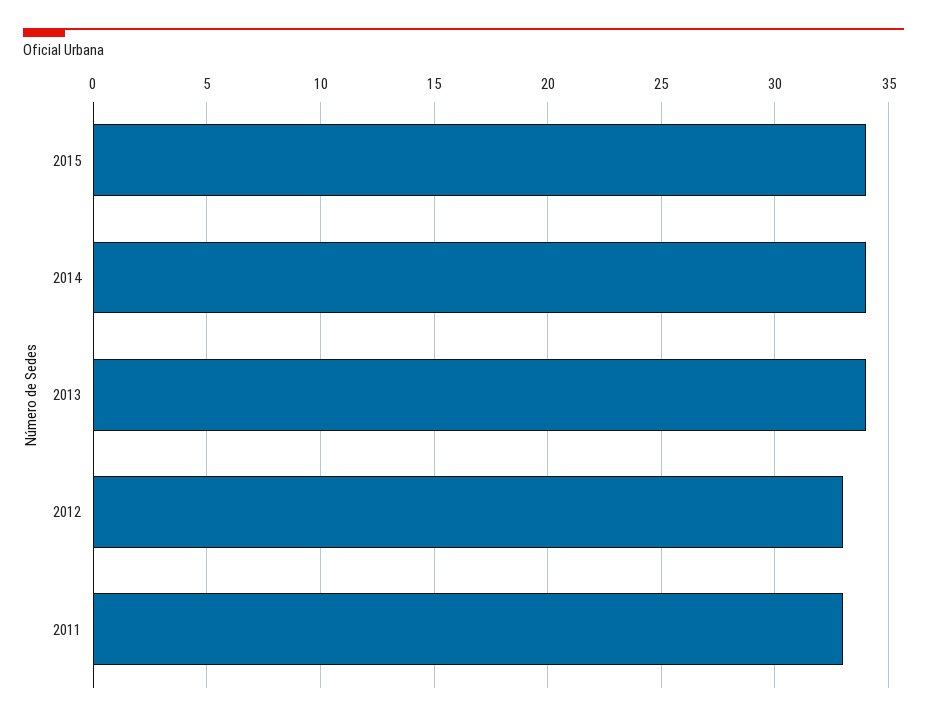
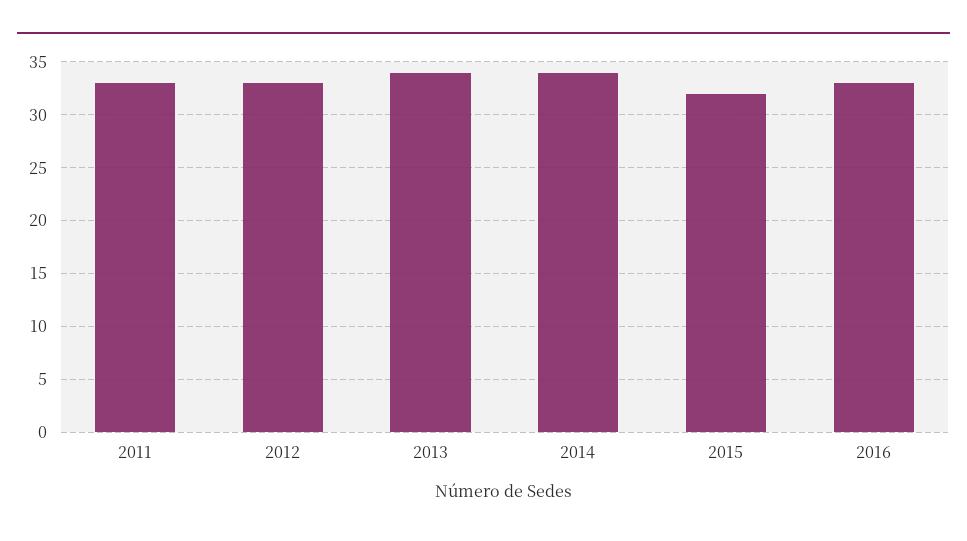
2015: 34 -> 32
2016: none -> 33

